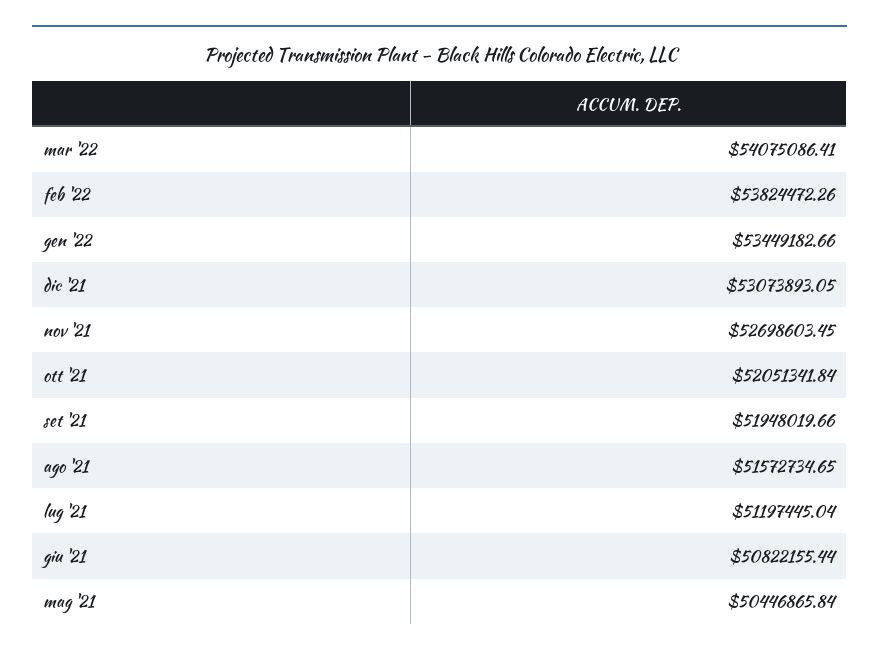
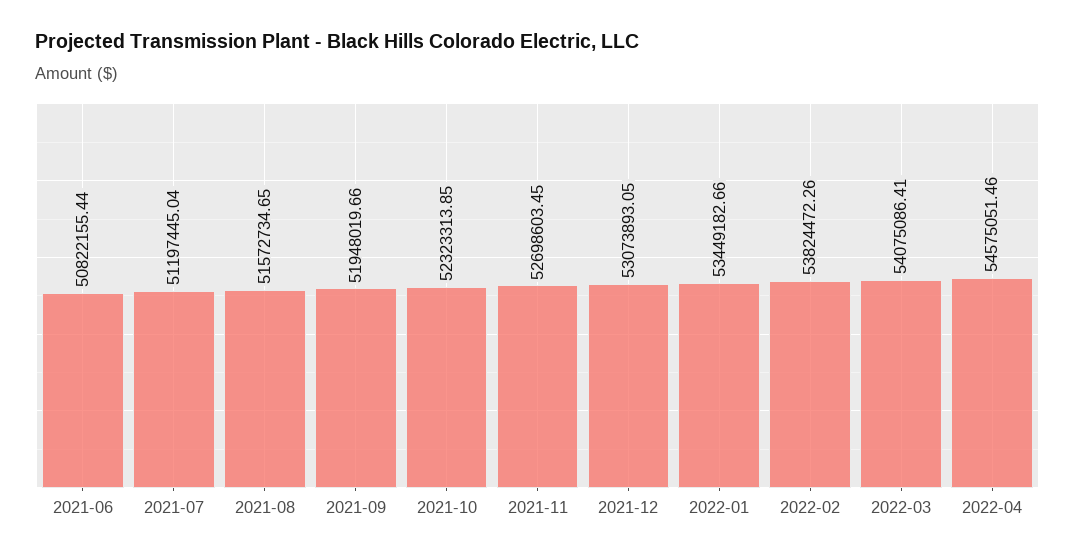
ott '21: 52051341.84 -> 52323313.85
mag '21: 50446865.84 -> none
2022-04: none -> 54575051.46

